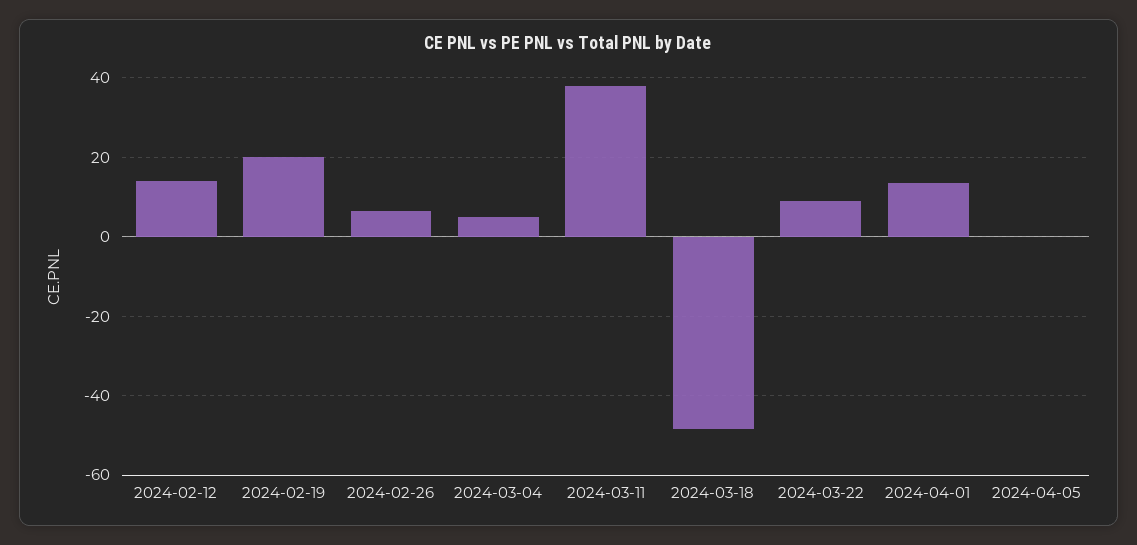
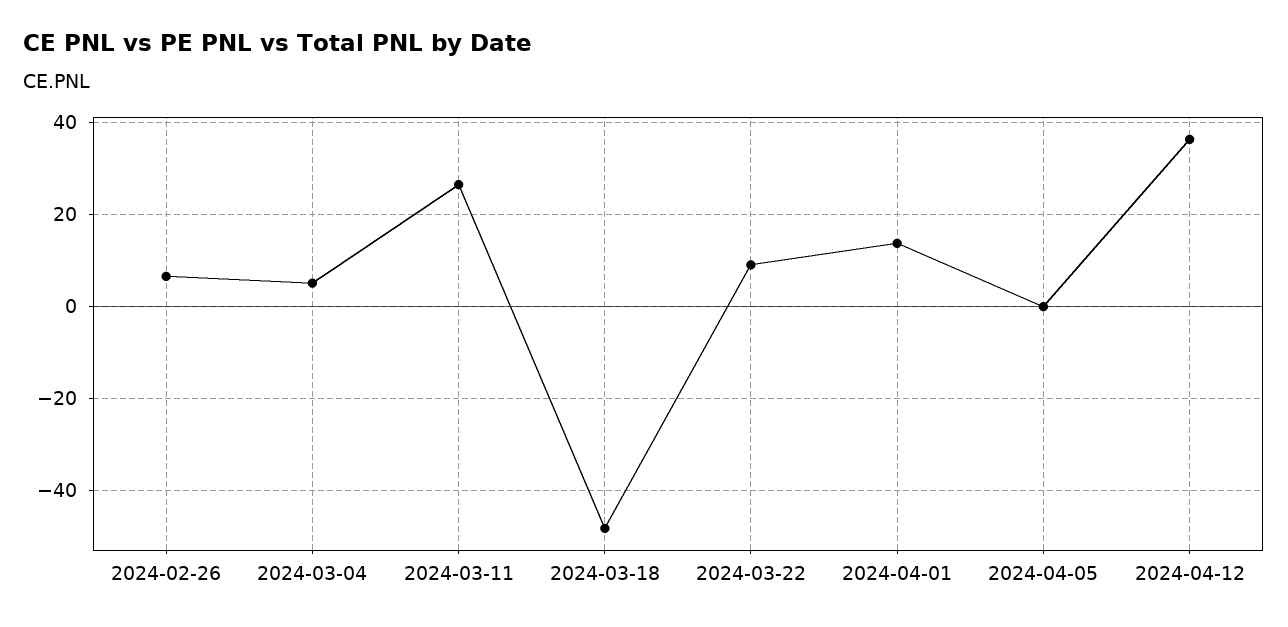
2024-02-12: 14 -> none
2024-02-19: 20 -> none
2024-03-11: 38 -> 26
2024-04-12: none -> 36

